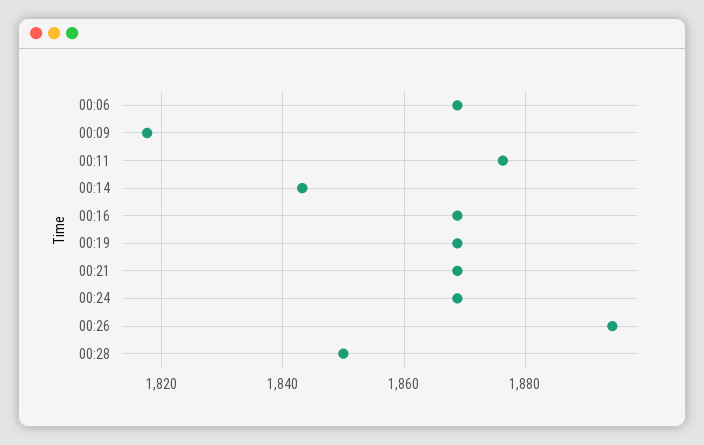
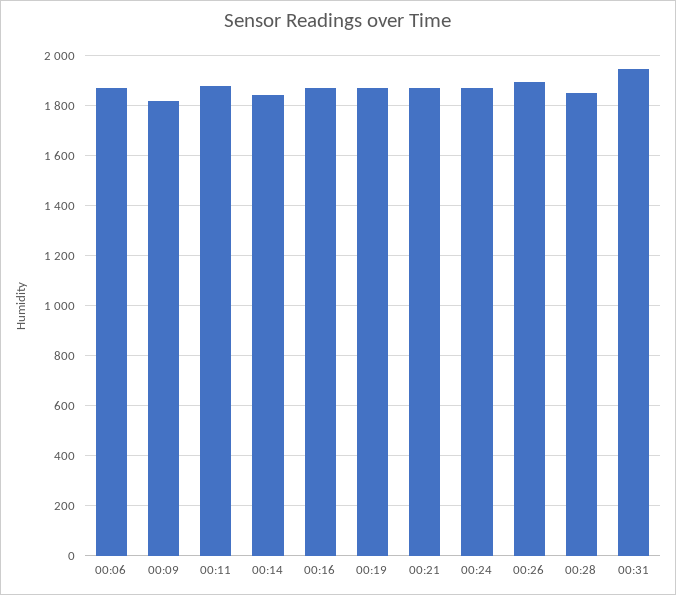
00:31: none -> 1950

